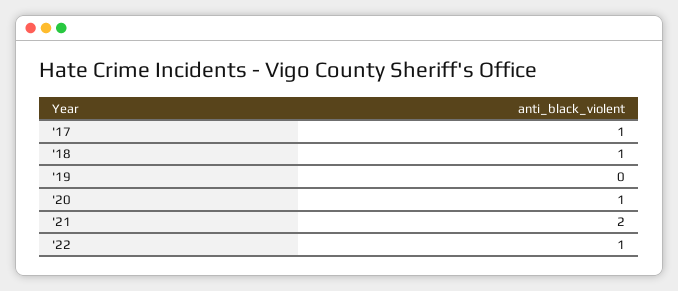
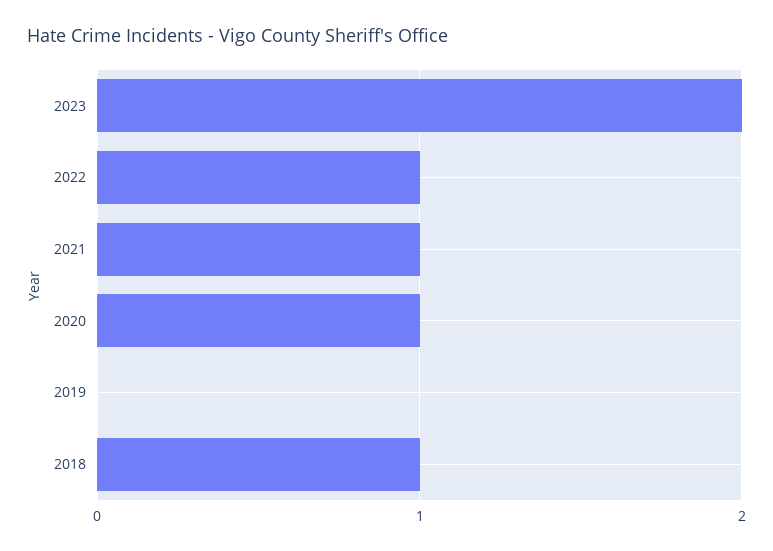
'17: 1 -> none
'21: 2 -> 1
2023: none -> 2

